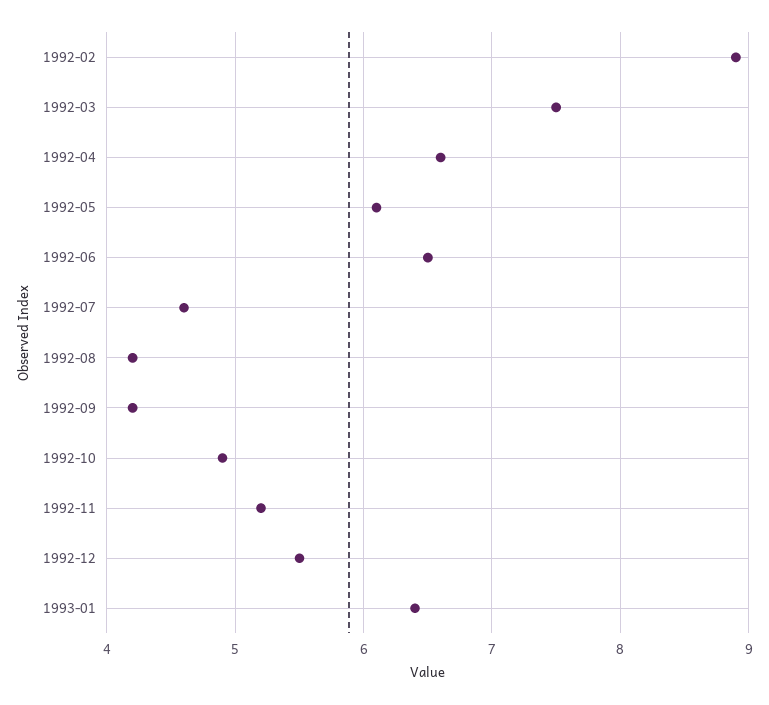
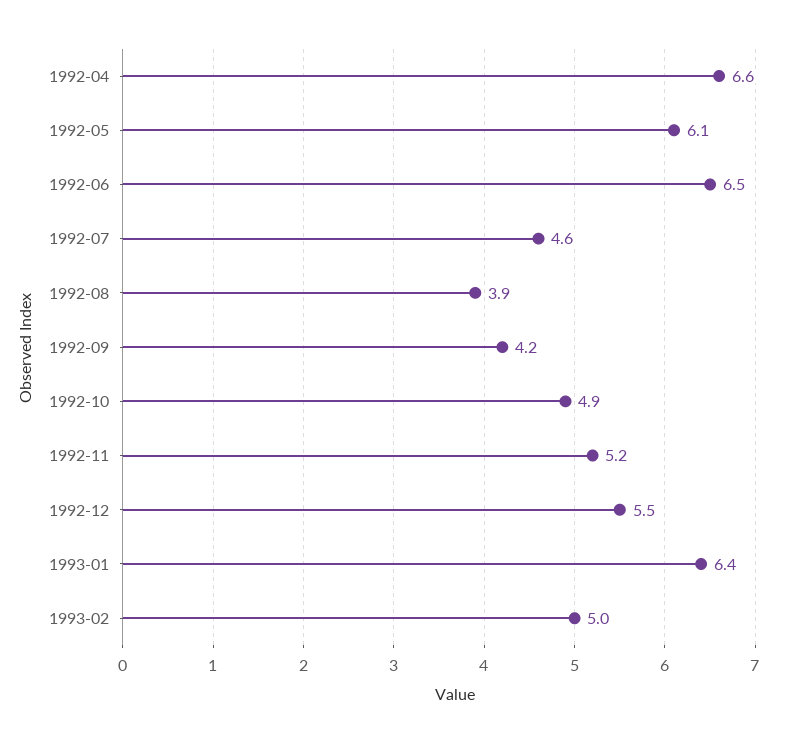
1992-02: 8.9 -> none
1992-03: 7.5 -> none
1992-08: 4.2 -> 3.9
1993-02: none -> 5

